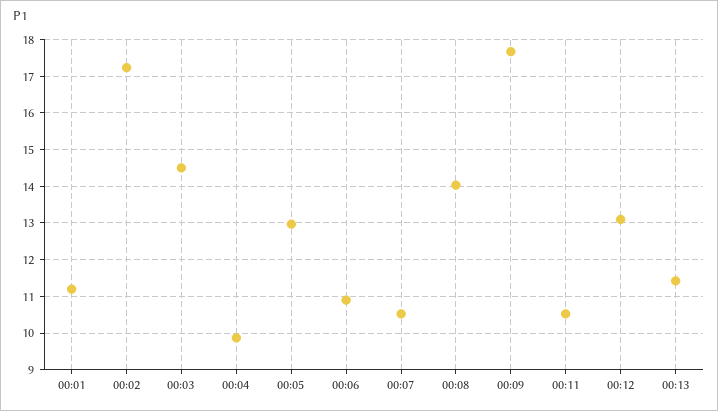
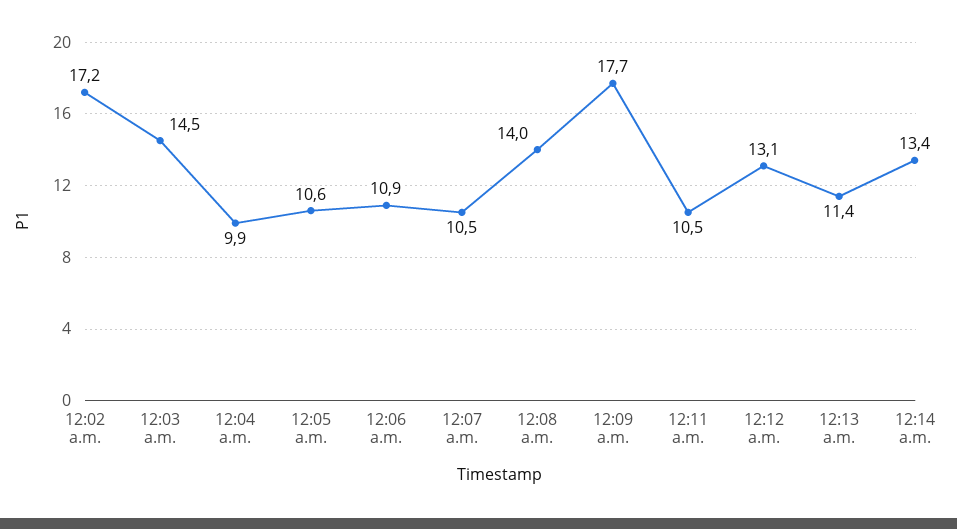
00:01: 11.2 -> none
00:05: 13 -> 10.6
12:14 a.m.: none -> 13.4

